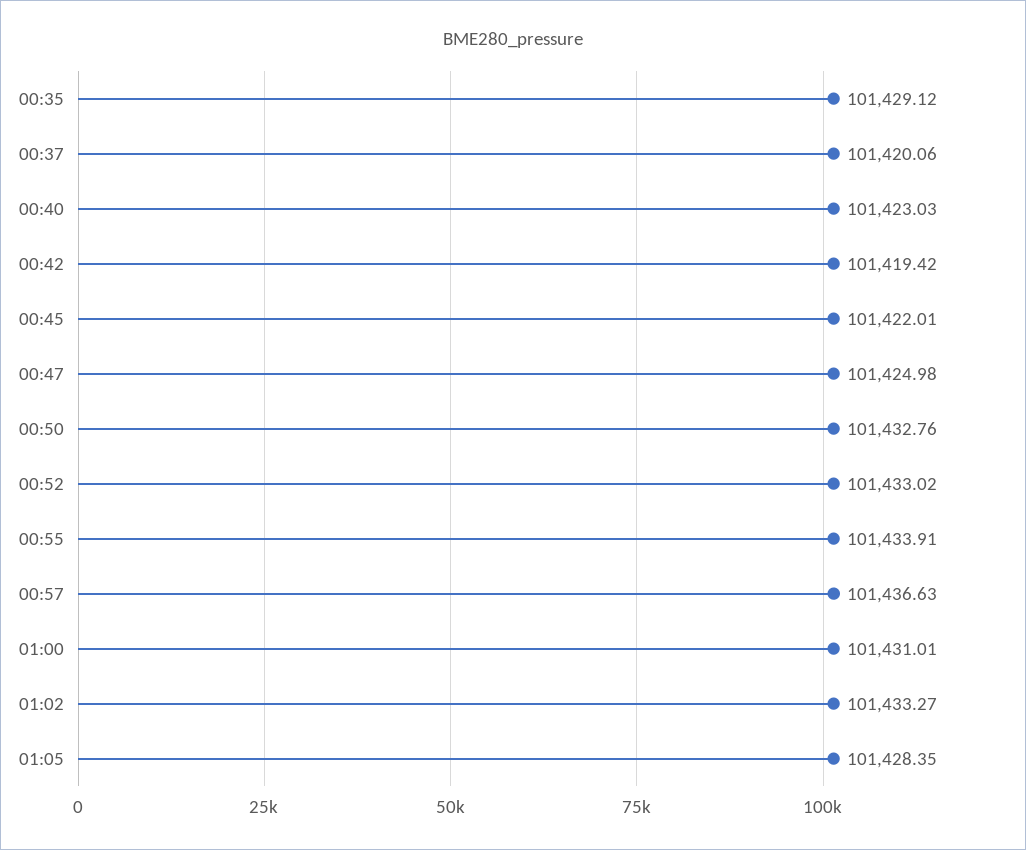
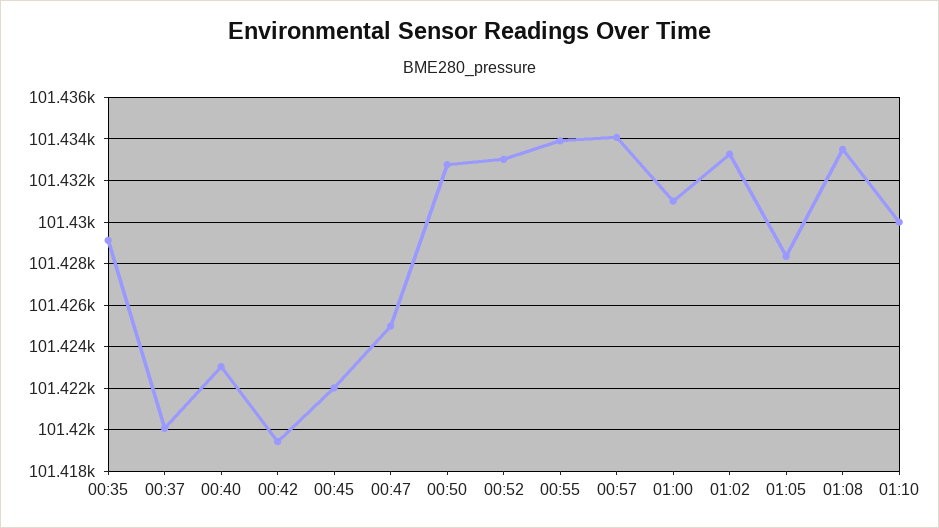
00:57: 101436.63 -> 101434
01:08: none -> 101433.5
01:10: none -> 101430

